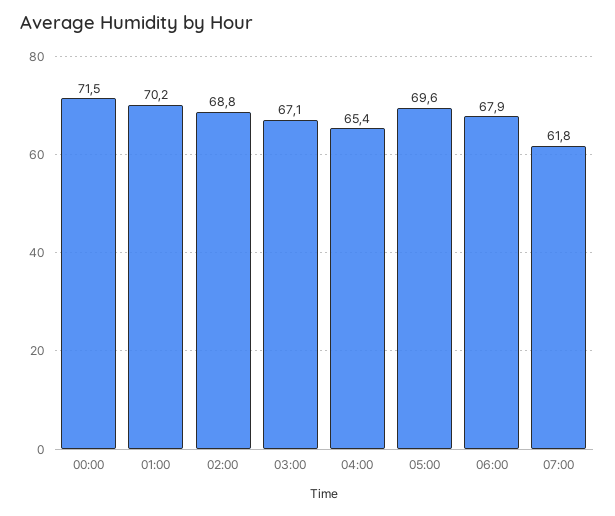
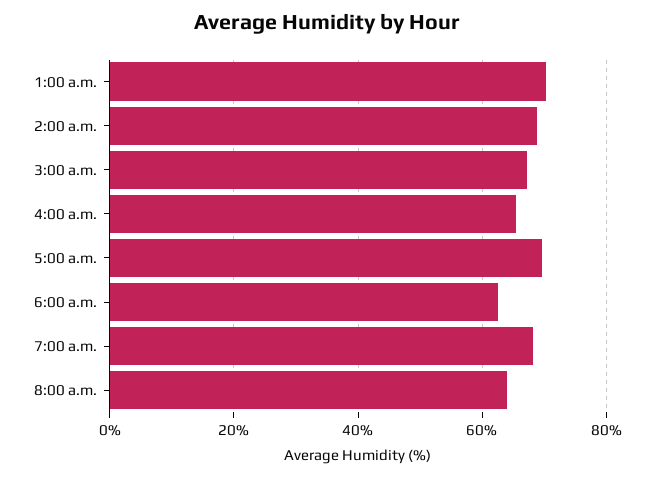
00:00: 71.5 -> none
06:00: 67.9 -> 62
07:00: 61.8 -> 68
8:00 a.m.: none -> 64

